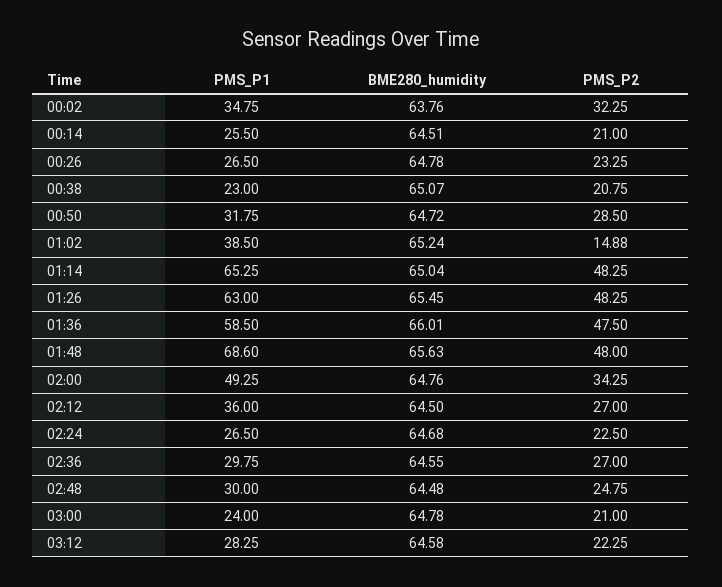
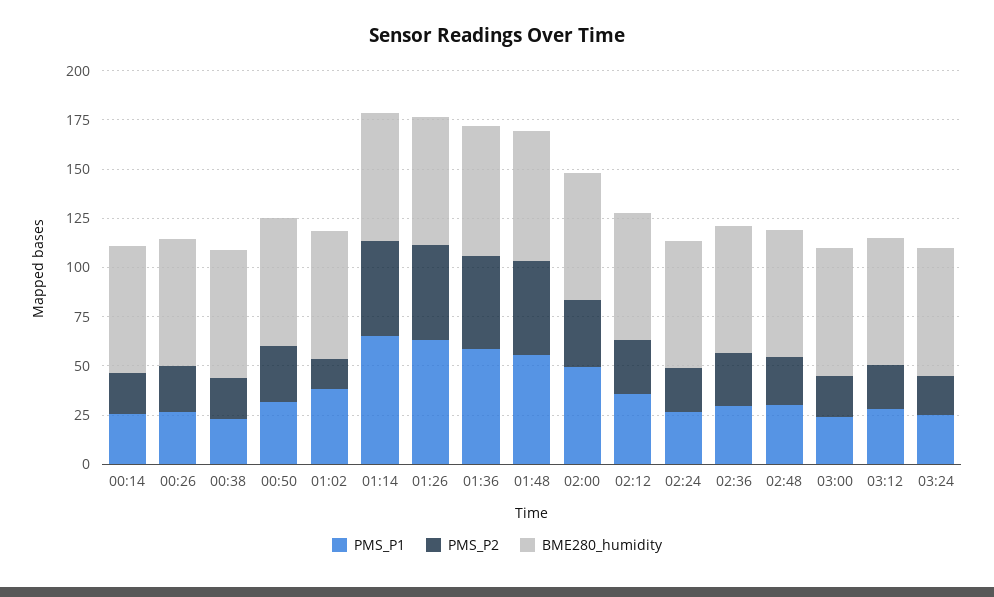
PMS_P1, 00:02: 34.75 -> none
BME280_humidity, 00:02: 63.76 -> none
PMS_P2, 00:02: 32.25 -> none
PMS_P1, 01:48: 68.6 -> 55
PMS_P1, 03:24: none -> 25
PMS_P2, 03:24: none -> 20
BME280_humidity, 03:24: none -> 65

